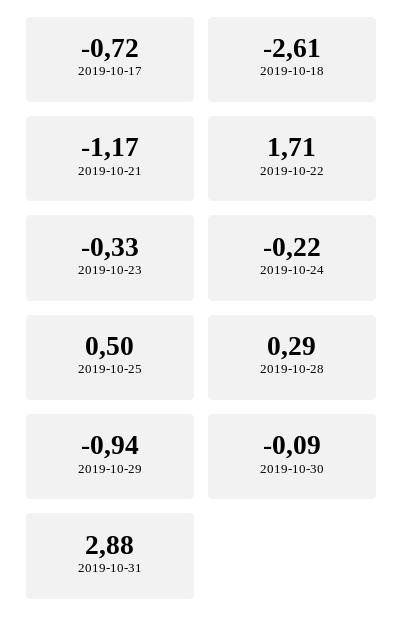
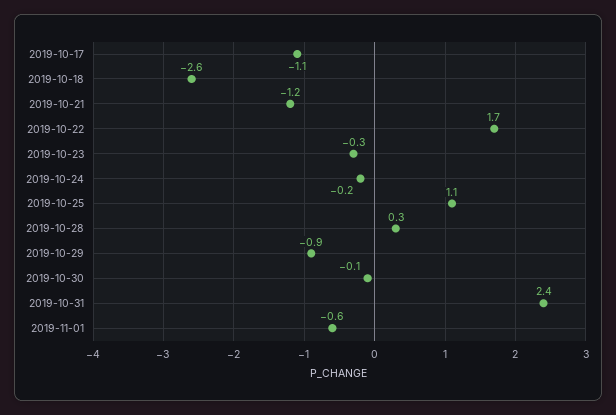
2019-10-17: -0.72 -> -1.1
2019-10-25: 0.5 -> 1.1
2019-10-31: 2.88 -> 2.4
2019-11-01: none -> -0.6

